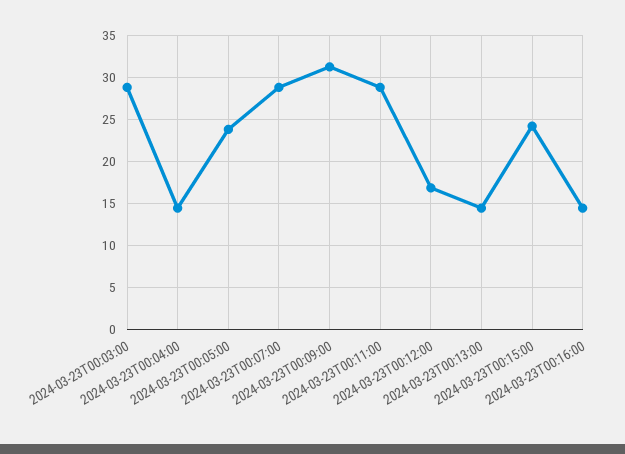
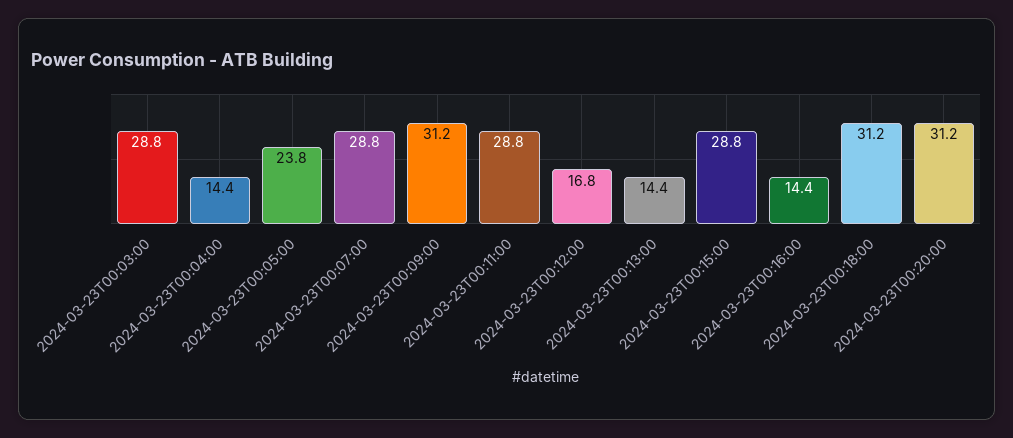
2024-03-23T00:15:00: 24 -> 28.8
2024-03-23T00:18:00: none -> 31.2
2024-03-23T00:20:00: none -> 31.2

